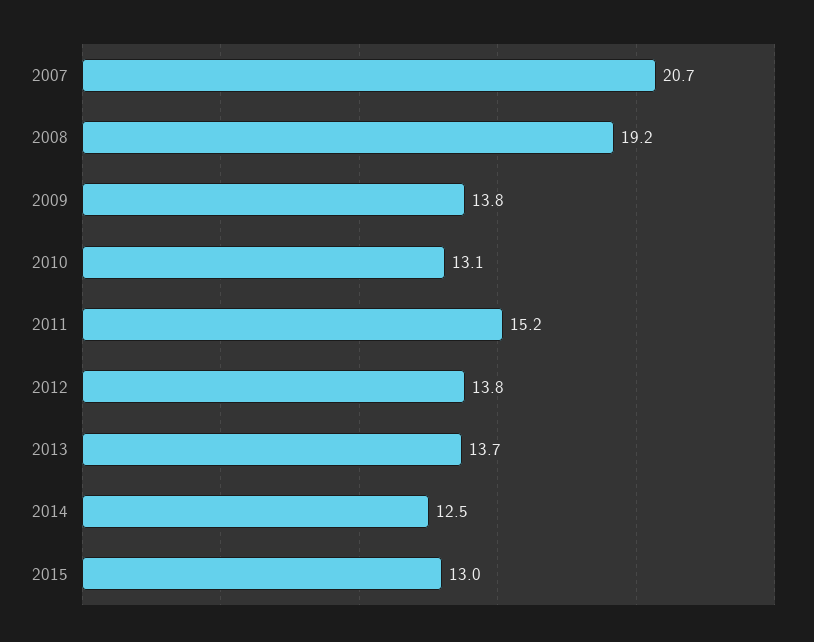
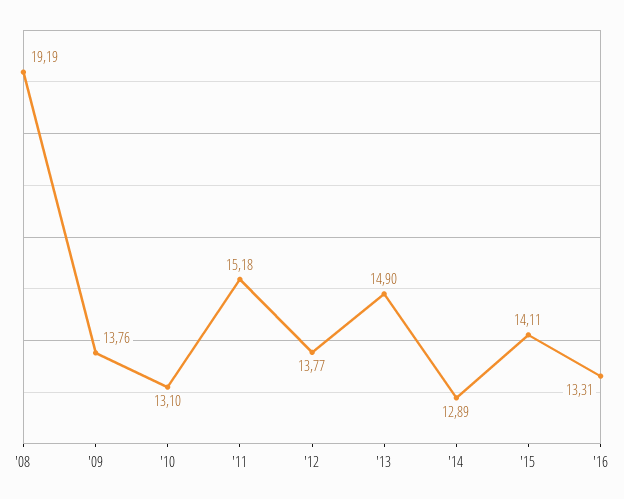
2007: 20.7 -> none
2013: 13.7 -> 14.9
2014: 12.5 -> 12.89
2015: 13 -> 14.11
'16: none -> 13.31

